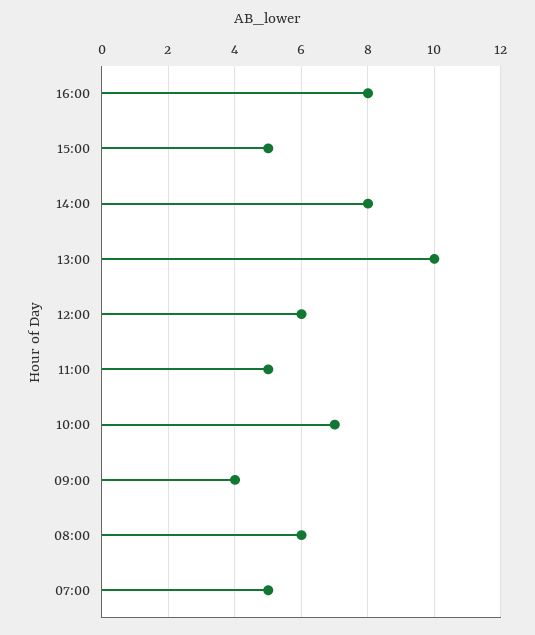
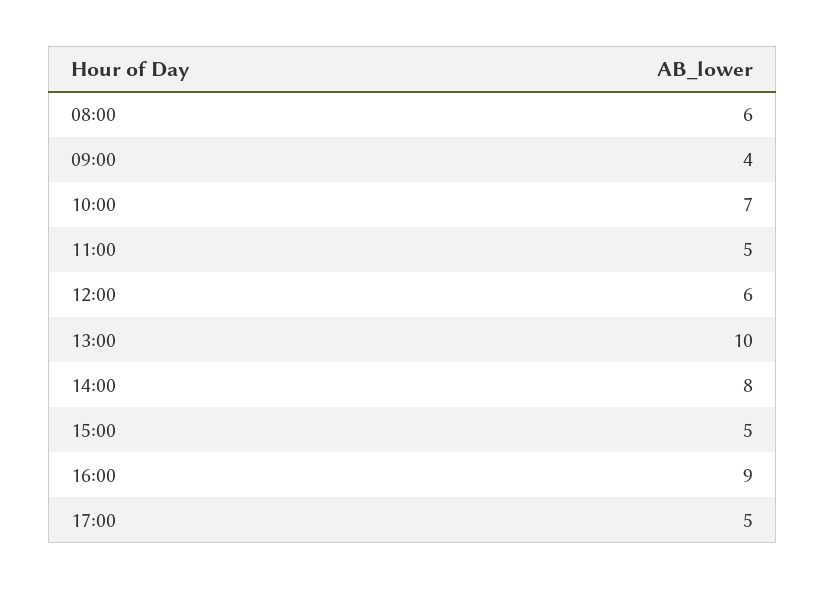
16:00: 8 -> 9
07:00: 5 -> none
17:00: none -> 5

